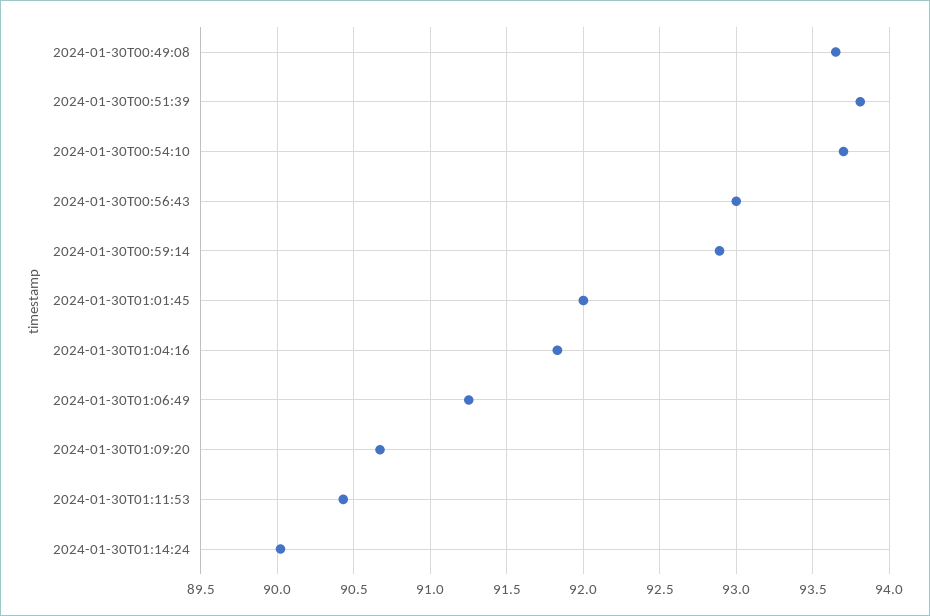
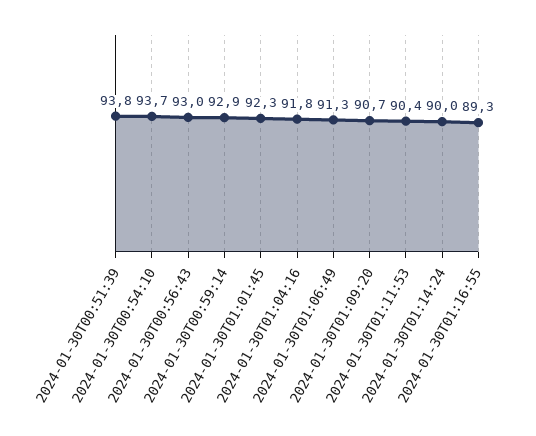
2024-01-30T00:49:08: 93.65 -> none
2024-01-30T01:01:45: 92 -> 92.3
2024-01-30T01:16:55: none -> 89.3

